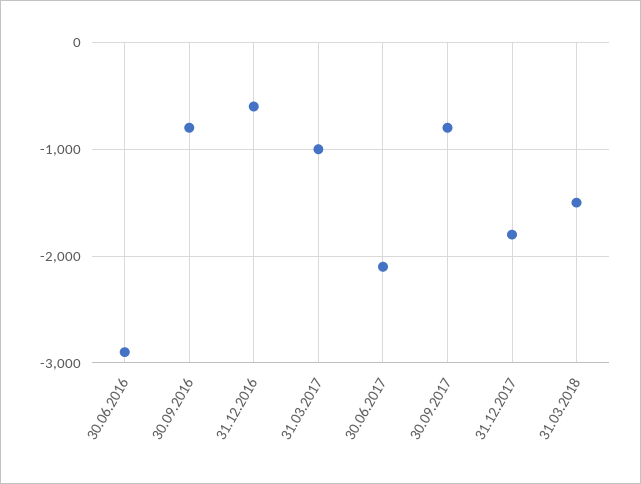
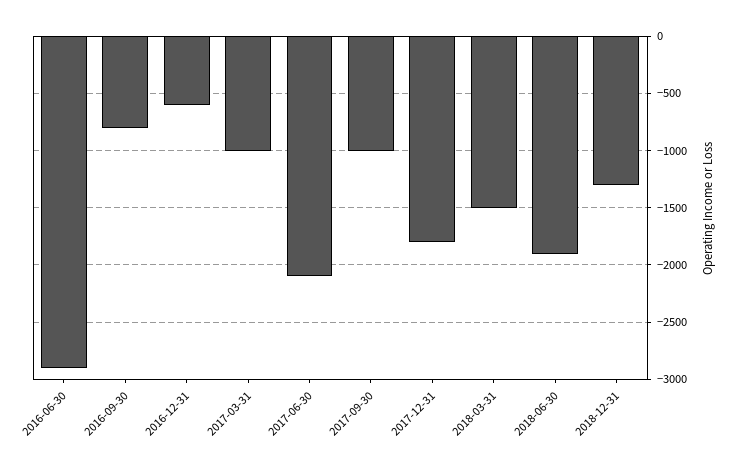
30.09.2017: -800 -> -1000
2018-06-30: none -> -1900
2018-12-31: none -> -1300

